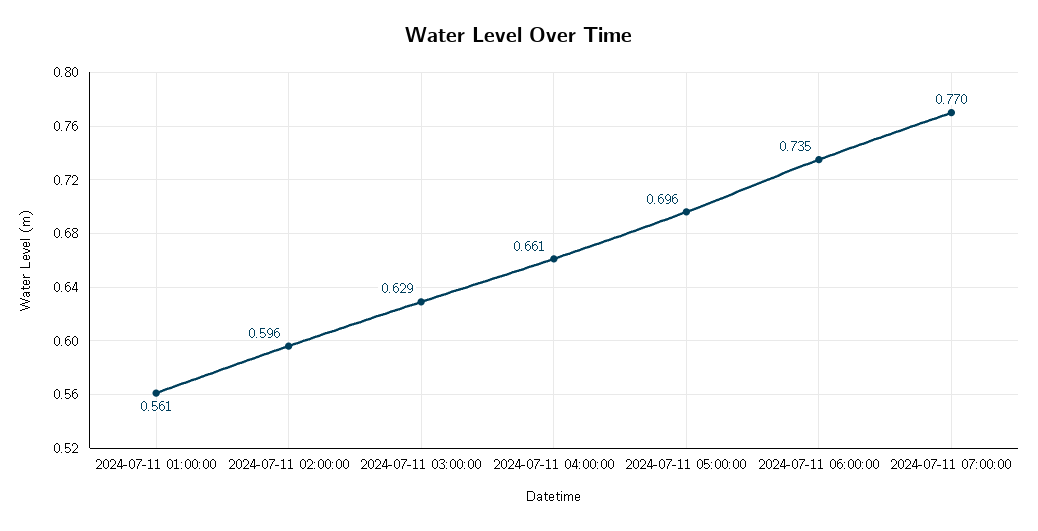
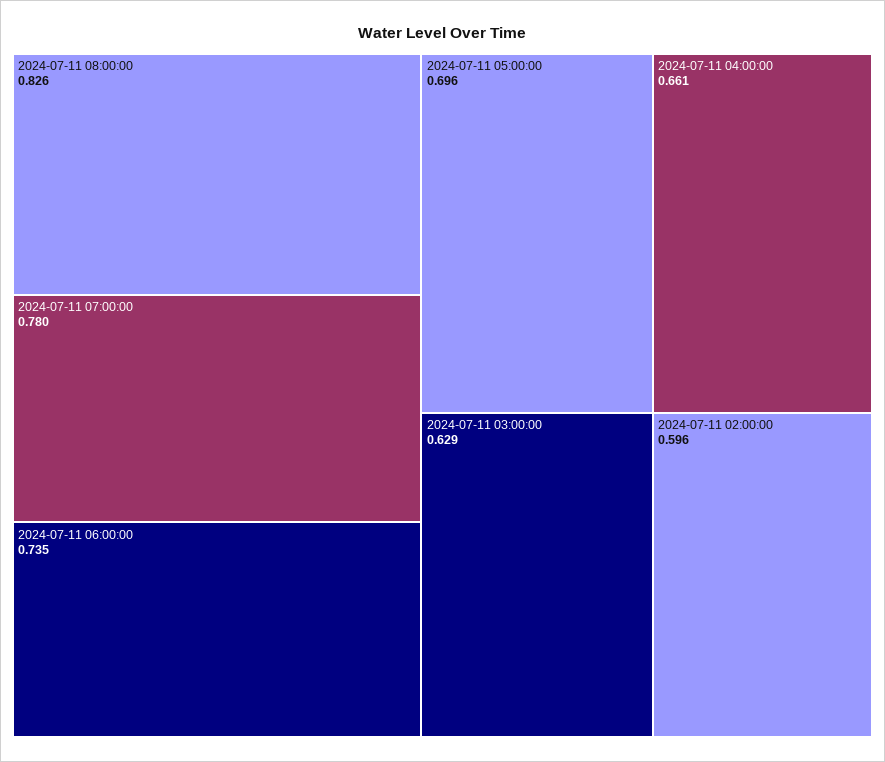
2024-07-11 01:00:00: 0.561 -> none
2024-07-11 07:00:00: 0.77 -> 0.78
2024-07-11 08:00:00: none -> 0.826

